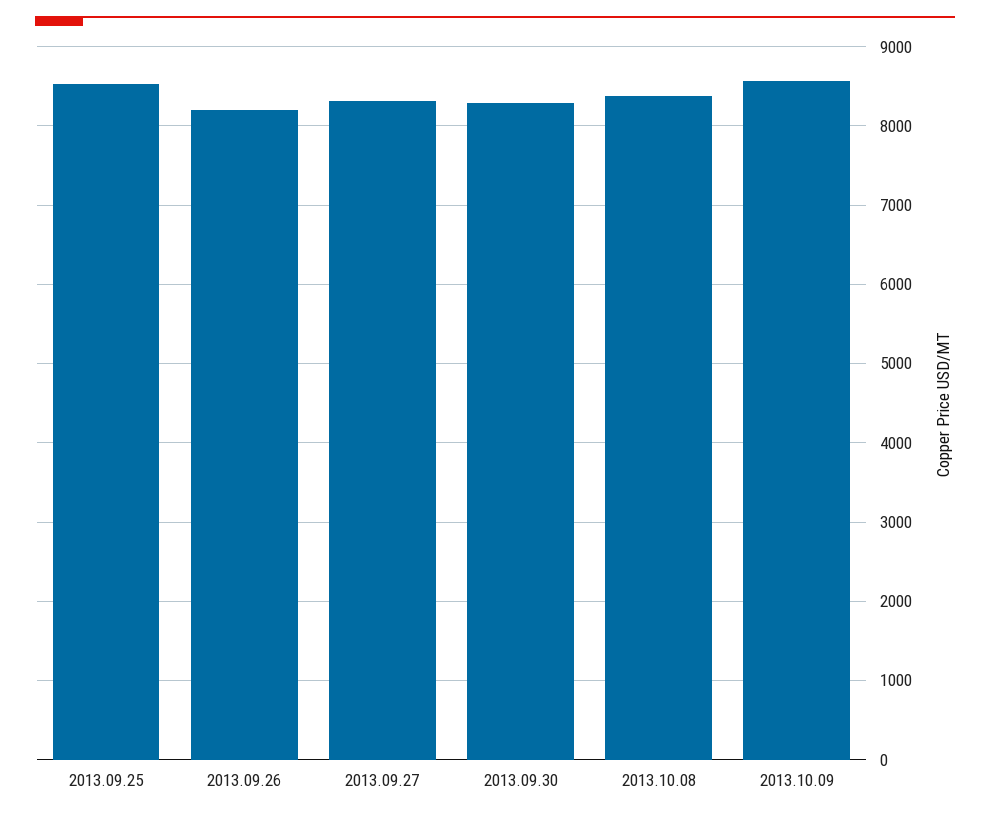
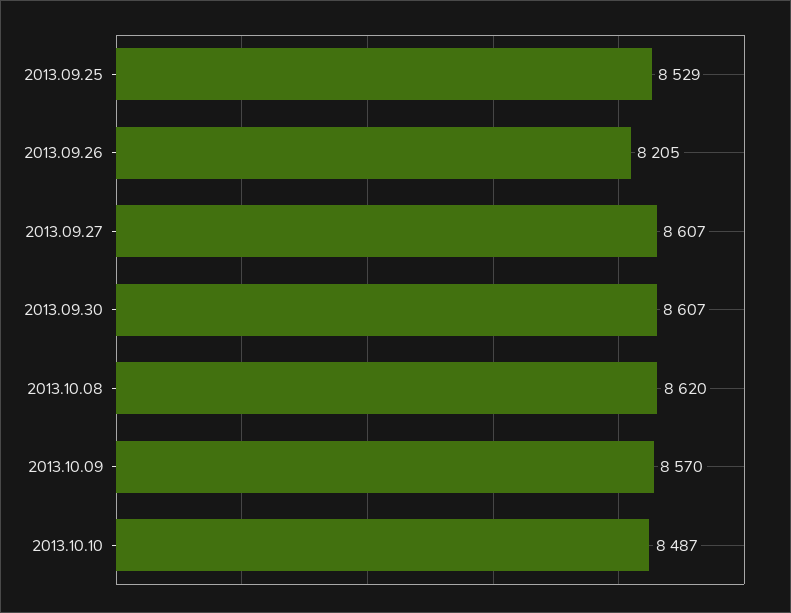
2013.09.27: 8300 -> 8607
2013.09.30: 8300 -> 8607
2013.10.08: 8400 -> 8620
2013.10.10: none -> 8487

